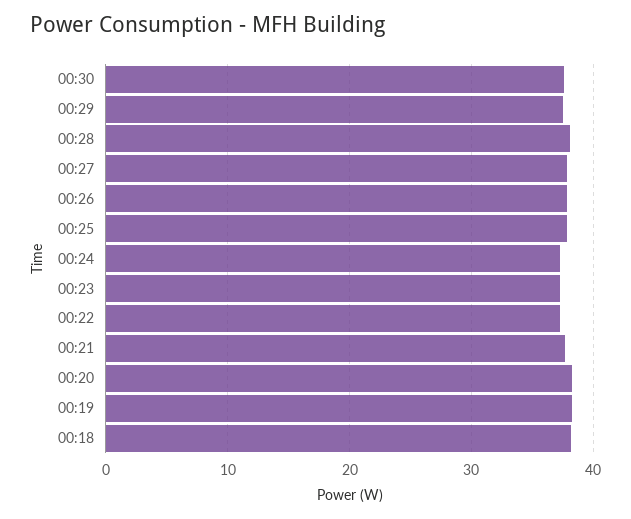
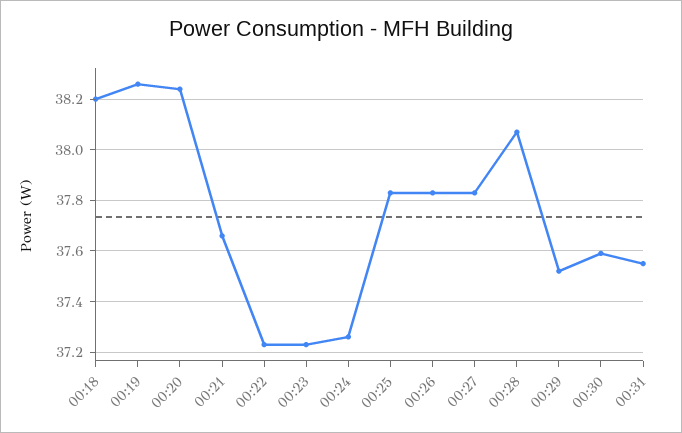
00:31: none -> 37.55

